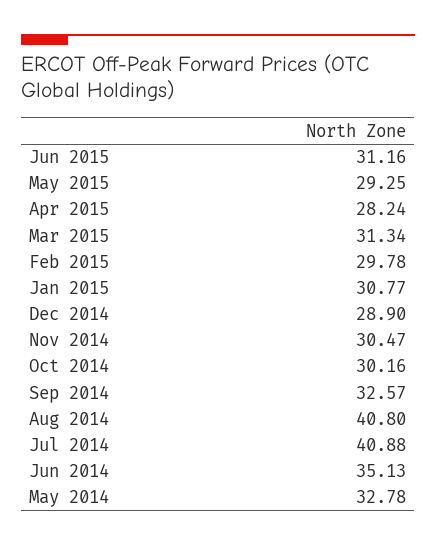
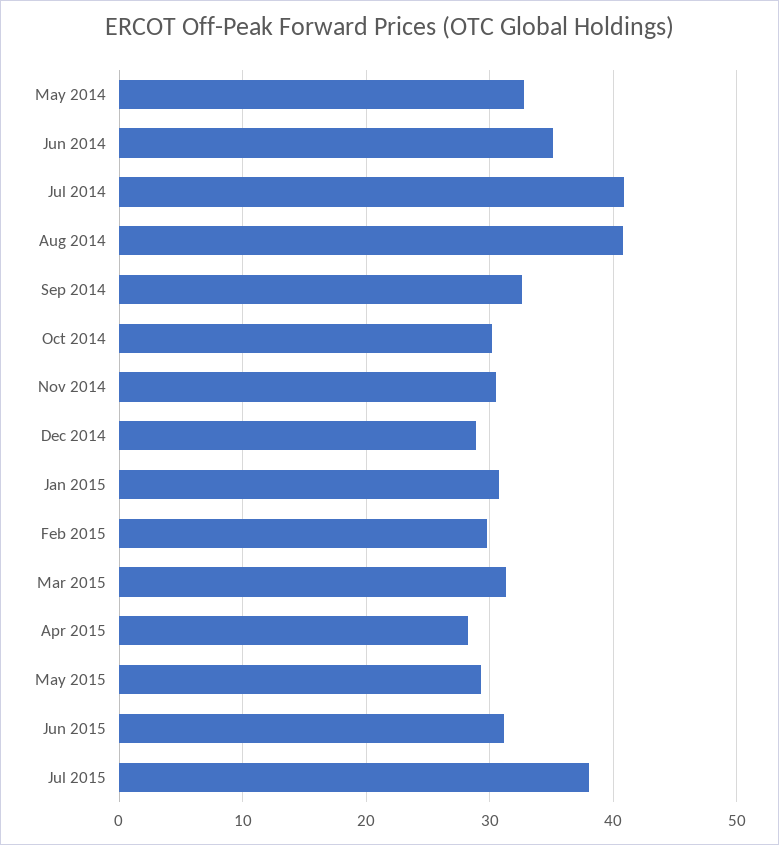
Jul 2015: none -> 38

